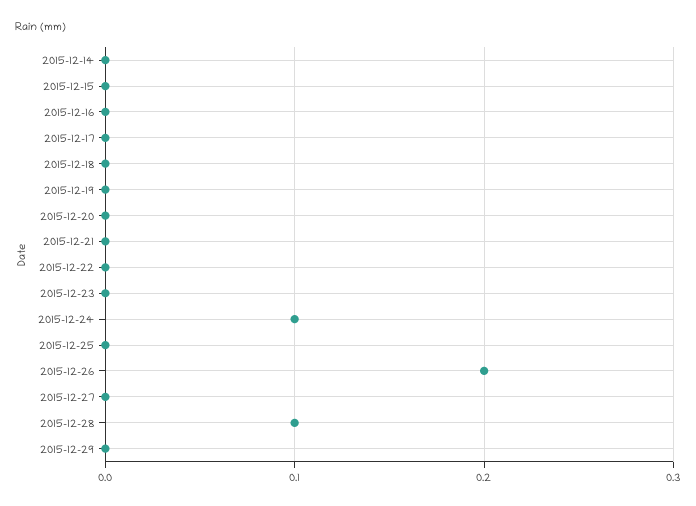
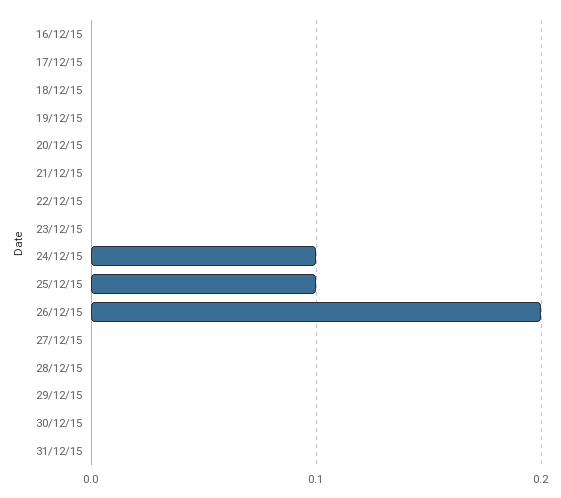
2015-12-14: 0 -> none
2015-12-15: 0 -> none
2015-12-25: 0 -> 0.1
2015-12-28: 0.1 -> 0
30/12/15: none -> 0
31/12/15: none -> 0

